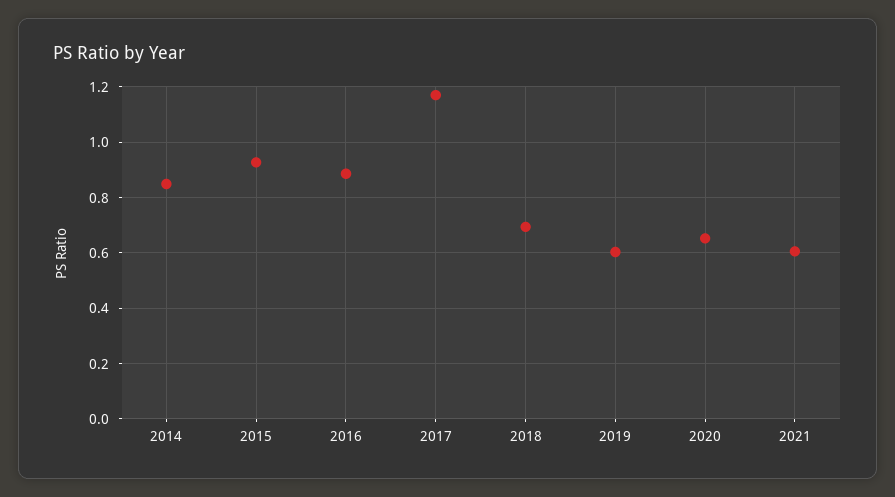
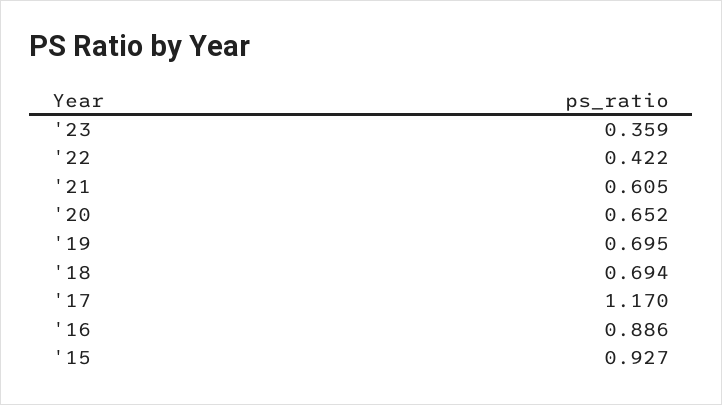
2014: 0.85 -> none
2019: 0.6 -> 0.695
'23: none -> 0.359
'22: none -> 0.422

